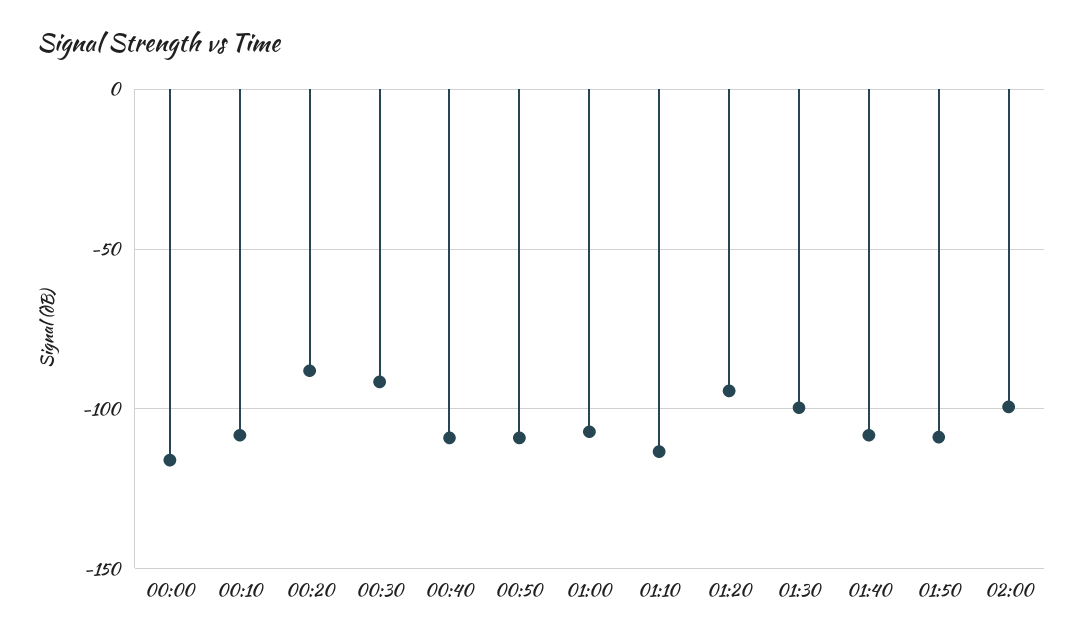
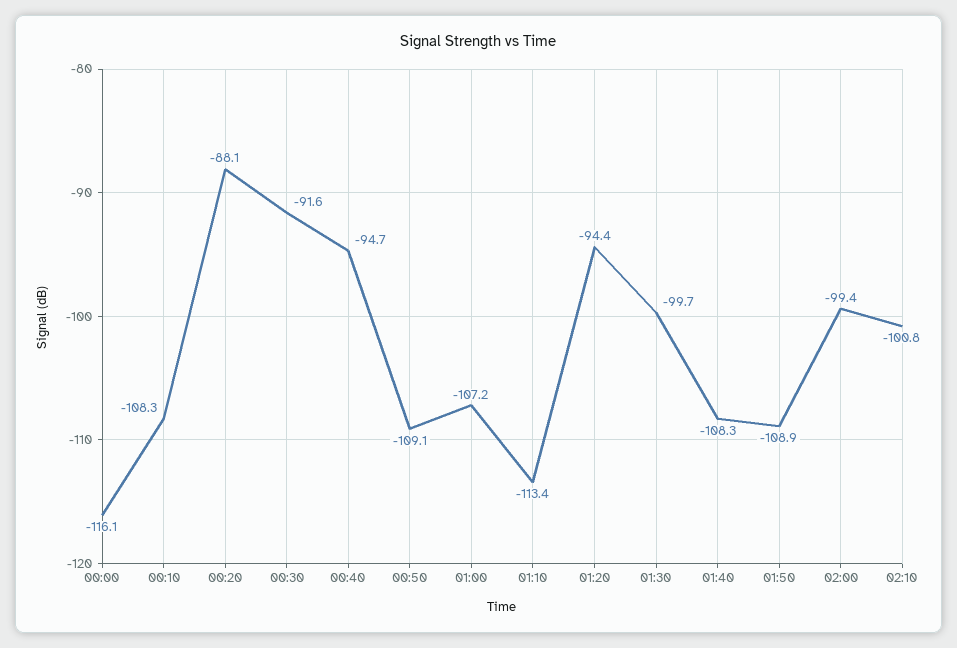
00:40: -110 -> -94.7
02:10: none -> -100.8

